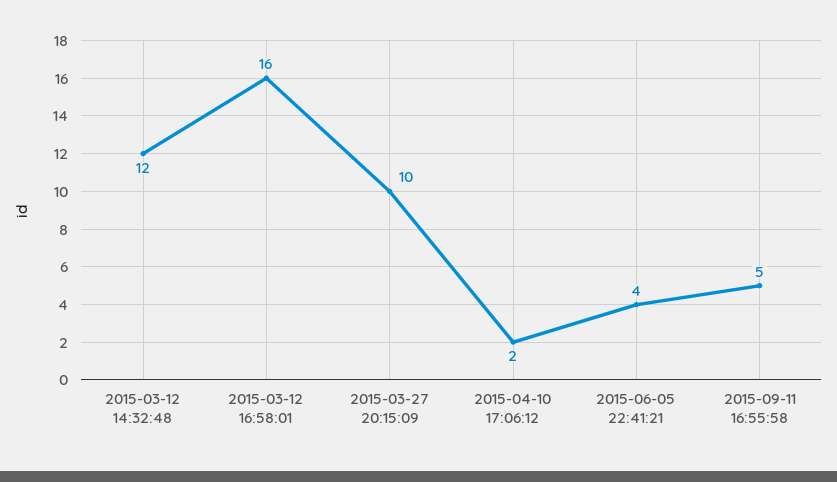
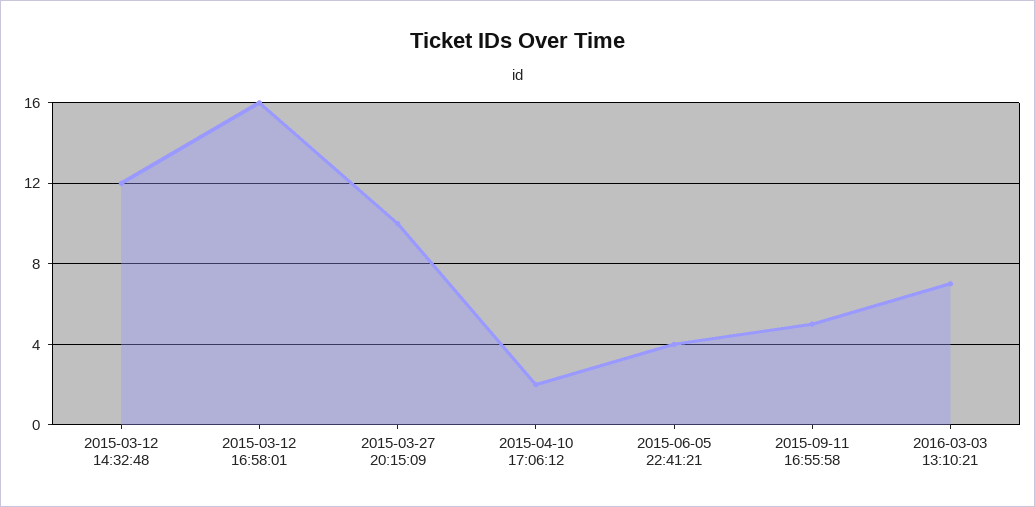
2016-03-03 13:10:21: none -> 7

